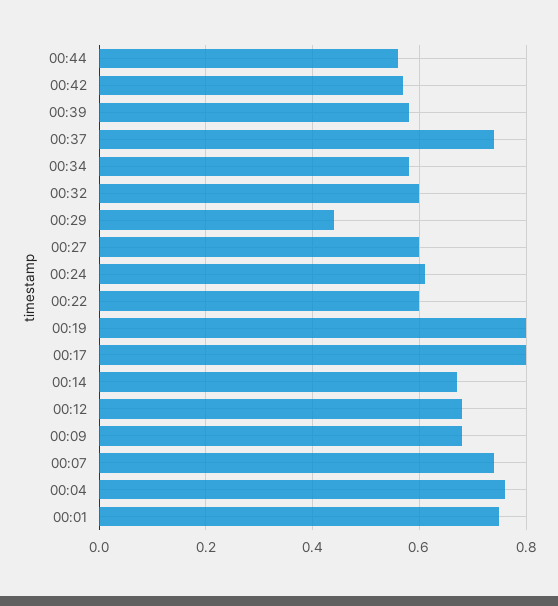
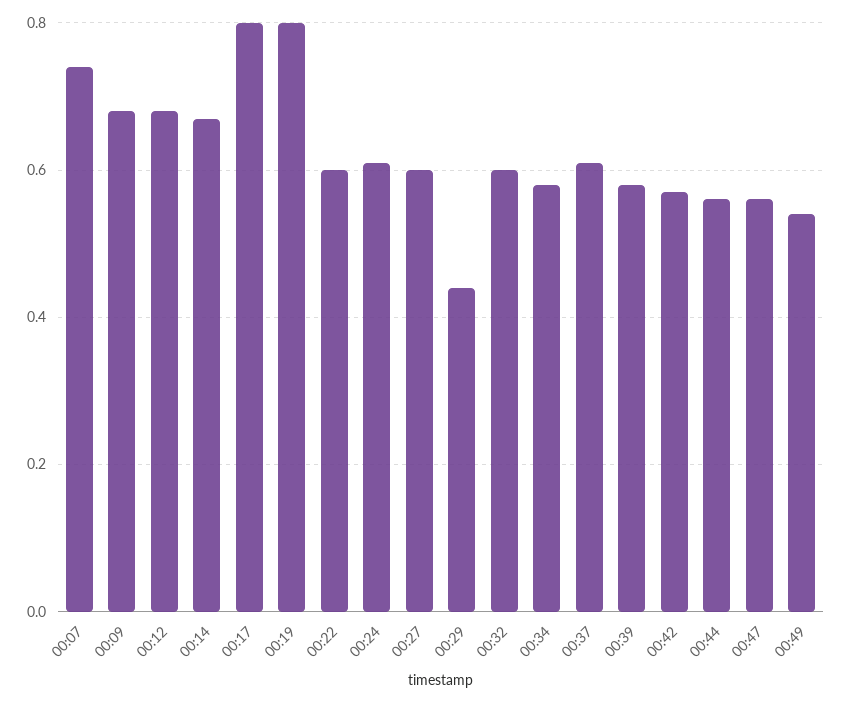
00:37: 0.75 -> 0.6
00:04: 0.75 -> none
00:01: 0.75 -> none
00:47: none -> 0.55
00:49: none -> 0.55

